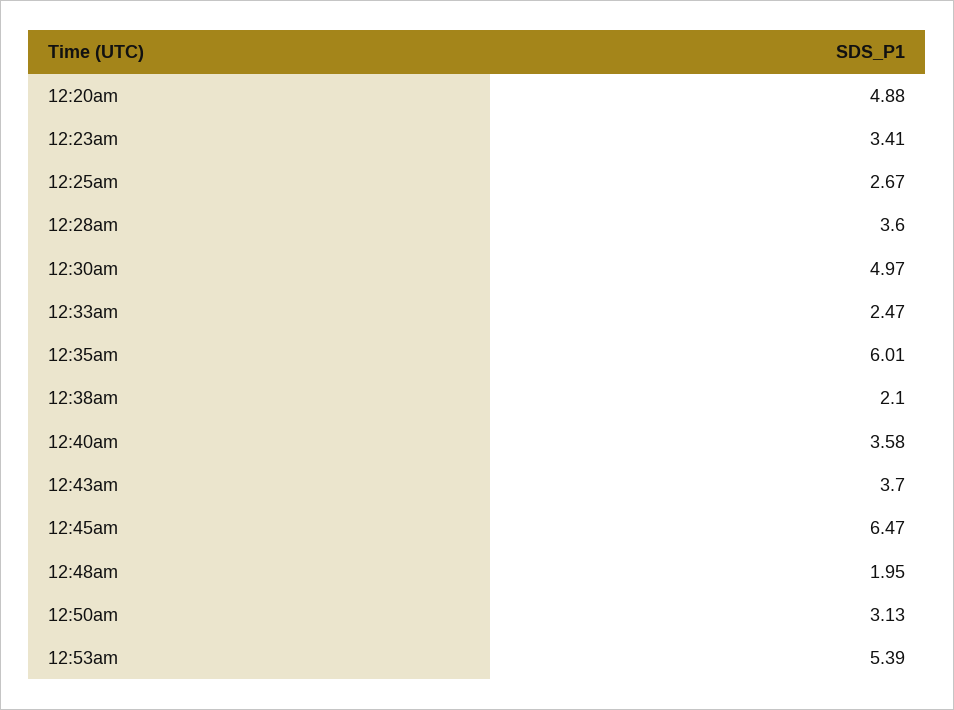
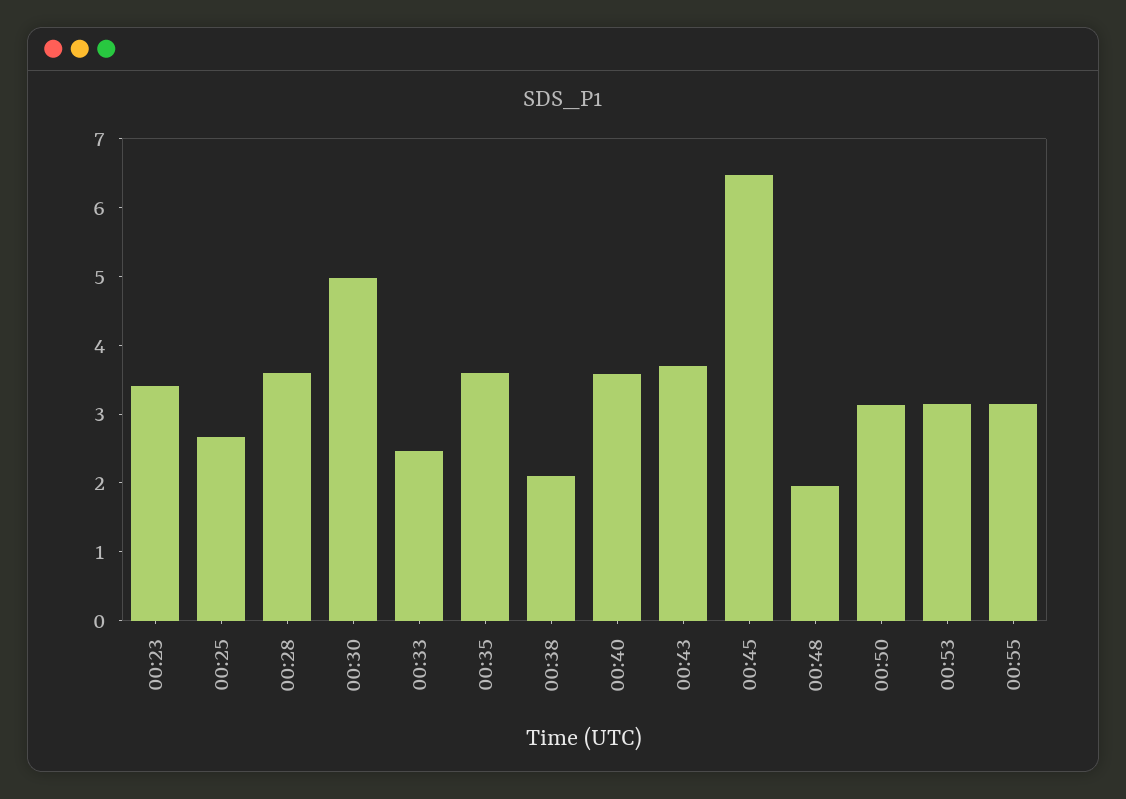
12:20am: 4.88 -> none
12:35am: 6.01 -> 3.6
12:53am: 5.39 -> 3.2
00:55: none -> 3.2

